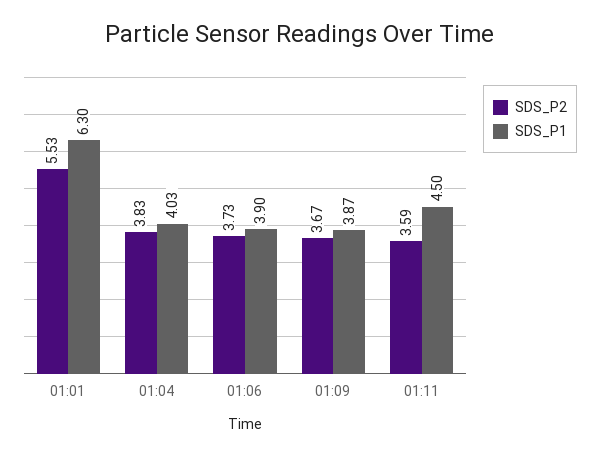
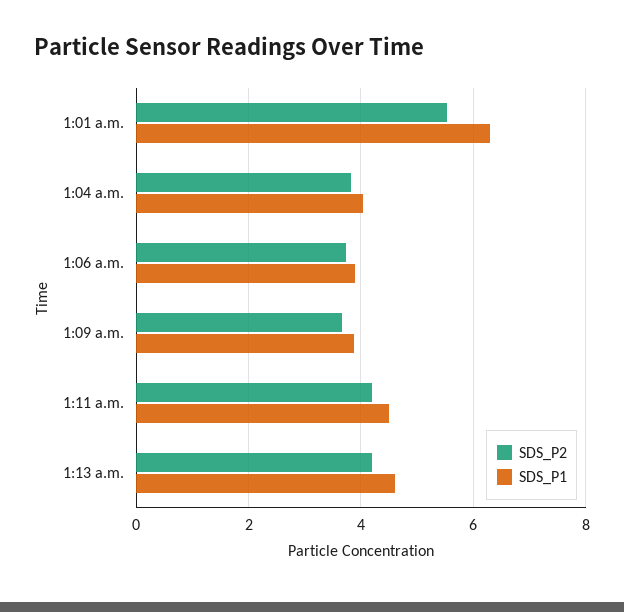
SDS_P2, 01:11: 3.59 -> 4.2
SDS_P2, 1:13 a.m.: none -> 4.2
SDS_P1, 1:13 a.m.: none -> 4.6

